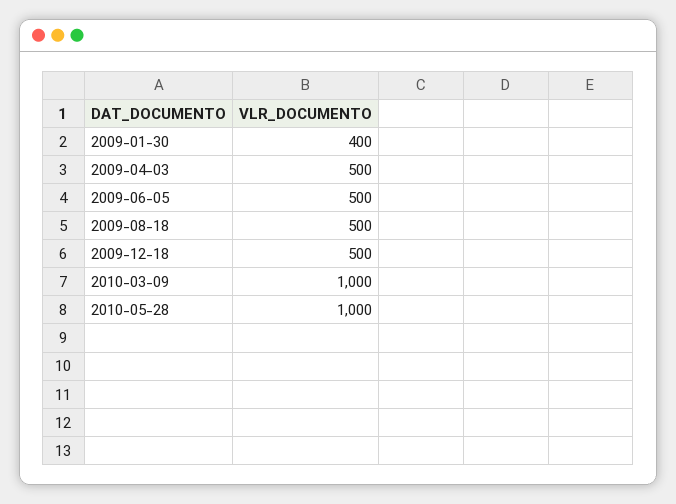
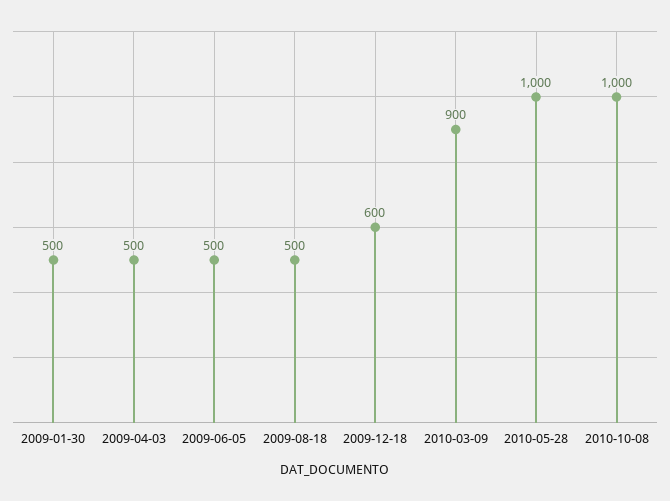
2009-01-30: 400 -> 500
2009-12-18: 500 -> 600
2010-03-09: 1000 -> 900
2010-10-08: none -> 1000

